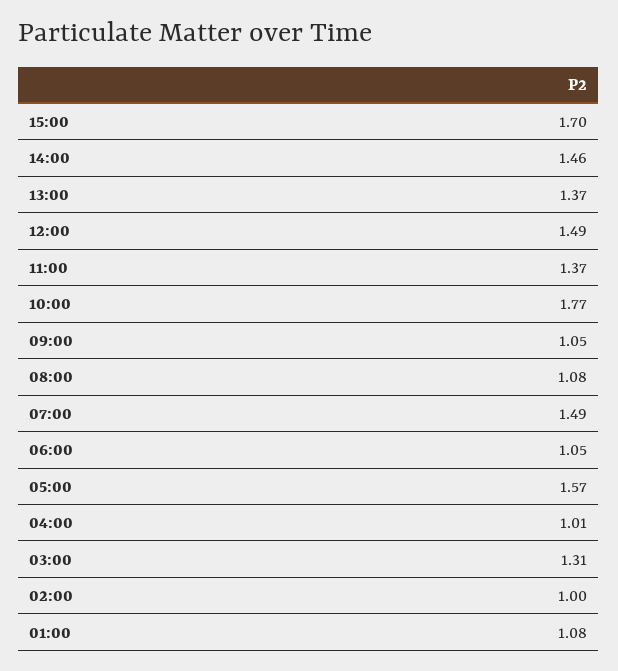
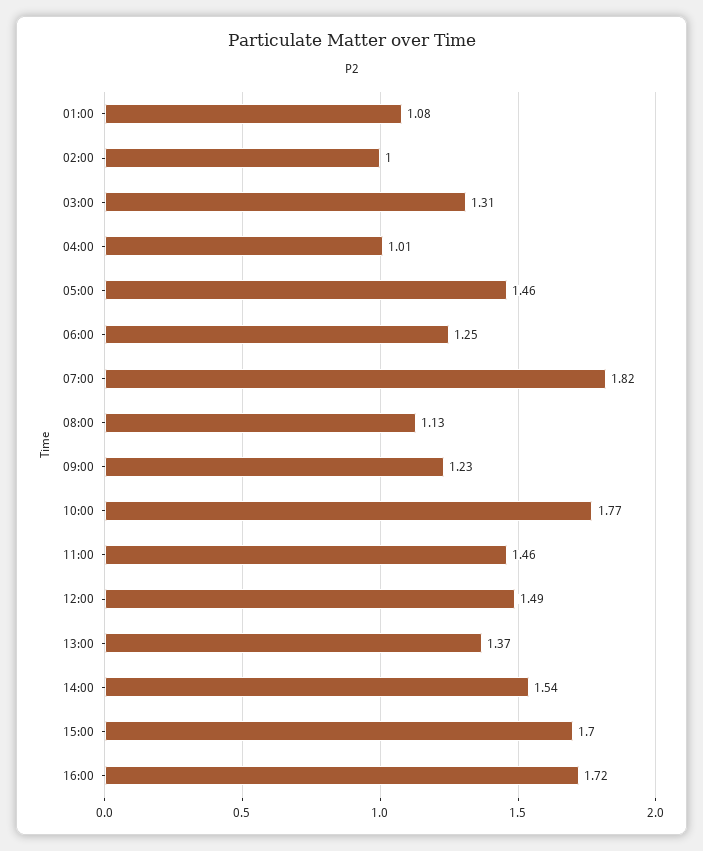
14:00: 1.46 -> 1.54
11:00: 1.37 -> 1.46
09:00: 1.05 -> 1.23
08:00: 1.08 -> 1.13
07:00: 1.49 -> 1.82
06:00: 1.05 -> 1.25
05:00: 1.57 -> 1.46
16:00: none -> 1.72

